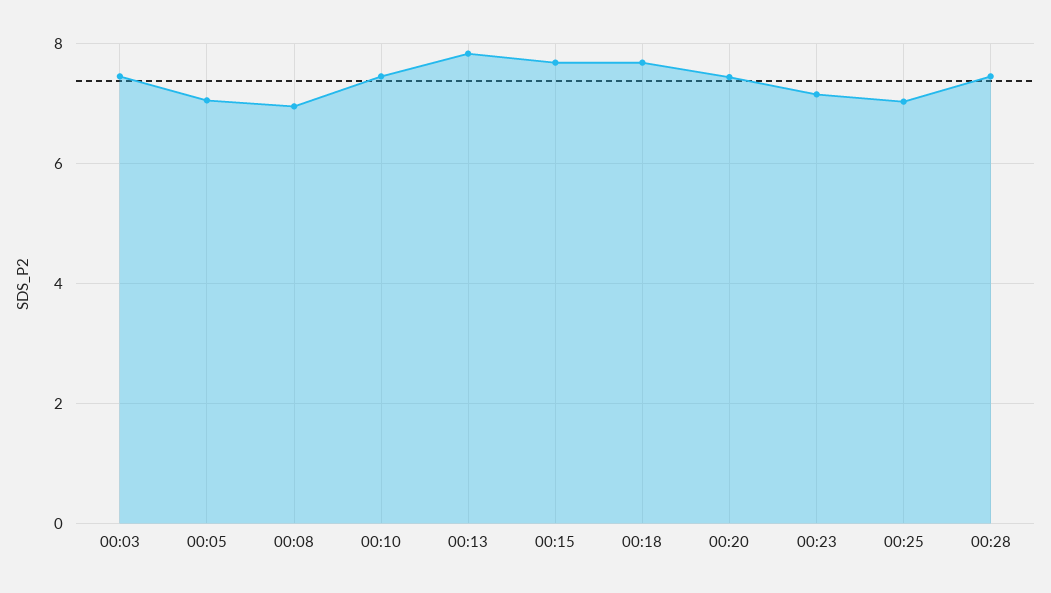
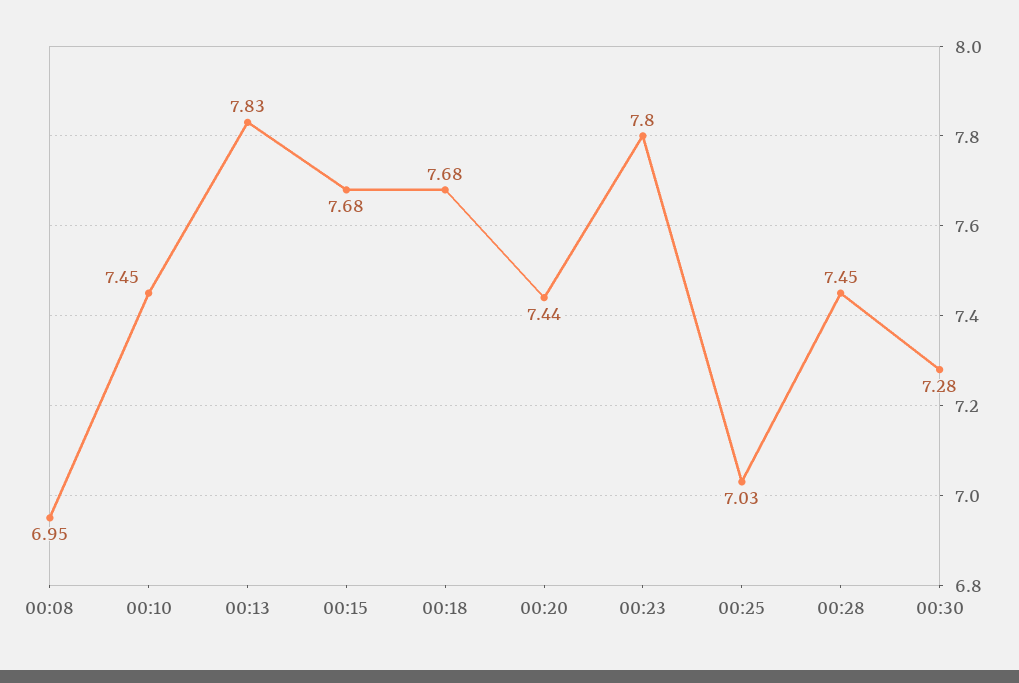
00:03: 7.4 -> none
00:05: 7 -> none
00:23: 7.2 -> 7.8
00:30: none -> 7.28

